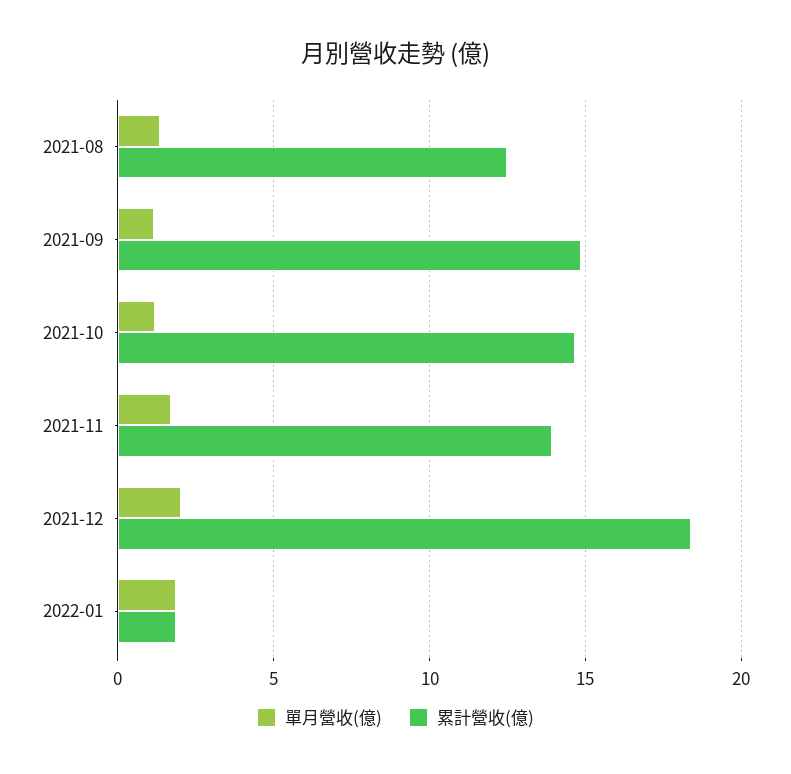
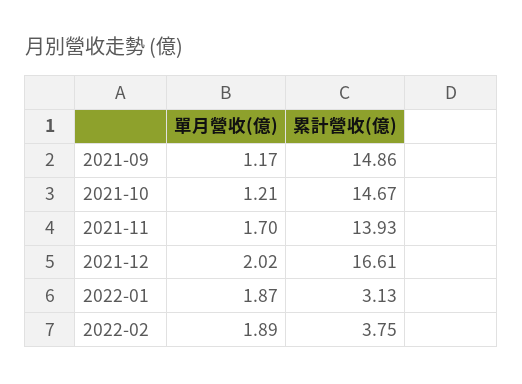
單月營收(億), 2021-08: 1.5 -> none
累計營收(億), 2021-08: 12.5 -> none
累計營收(億), 2021-12: 18.5 -> 16.61
累計營收(億), 2022-01: 2 -> 3.13
單月營收(億), 2022-02: none -> 1.89
累計營收(億), 2022-02: none -> 3.75

